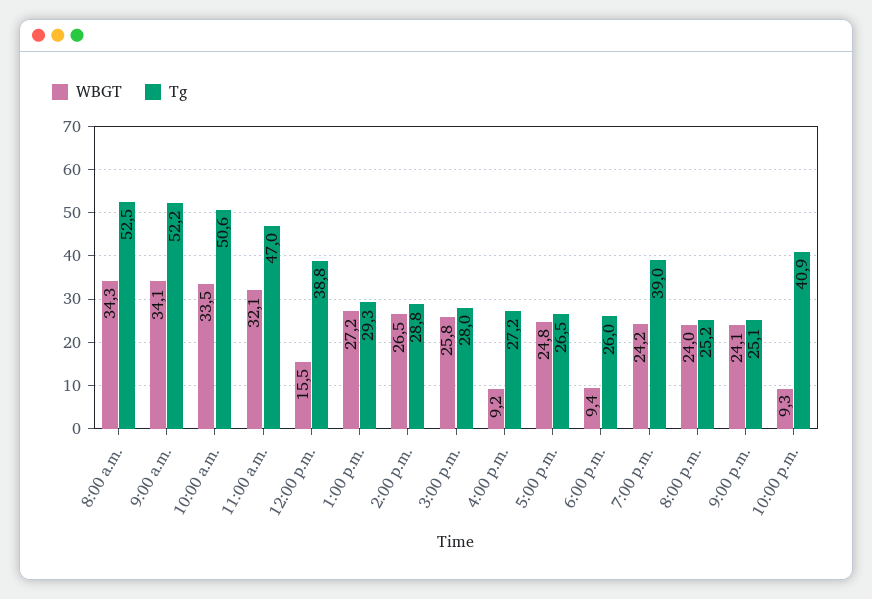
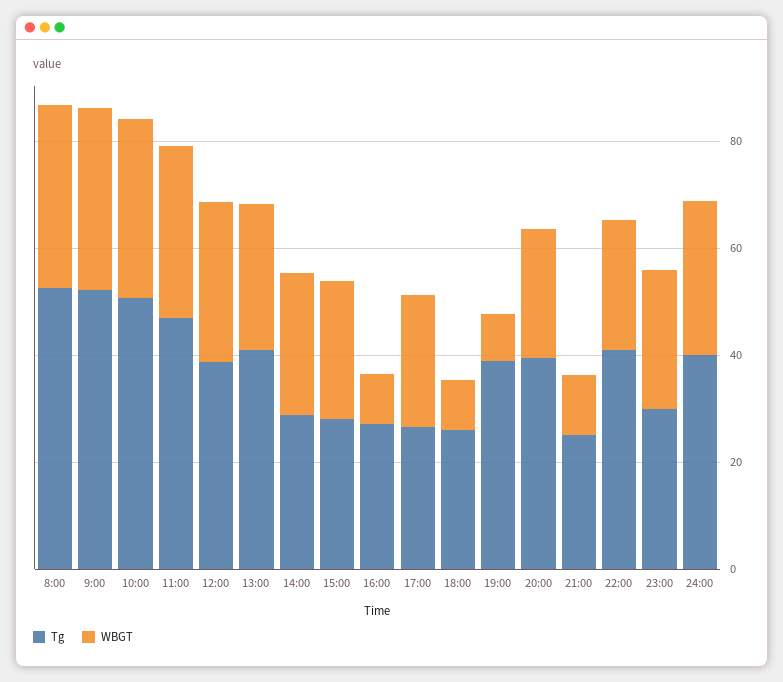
WBGT, 12:00 p.m.: 15.5 -> 30
Tg, 1:00 p.m.: 29.3 -> 40
WBGT, 7:00 p.m.: 24.2 -> 10
Tg, 8:00 p.m.: 25.2 -> 40
WBGT, 9:00 p.m.: 24.1 -> 10
WBGT, 10:00 p.m.: 9.3 -> 25
Tg, 23:00: none -> 30
WBGT, 23:00: none -> 25
Tg, 24:00: none -> 40
WBGT, 24:00: none -> 30

